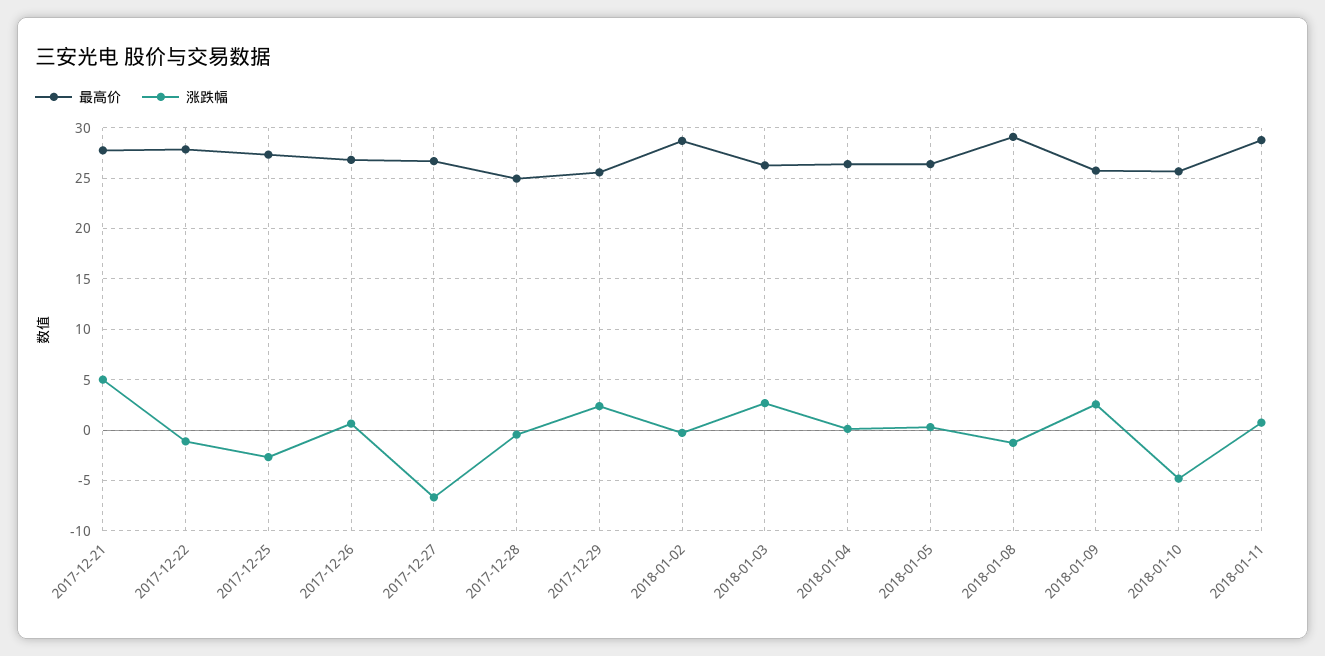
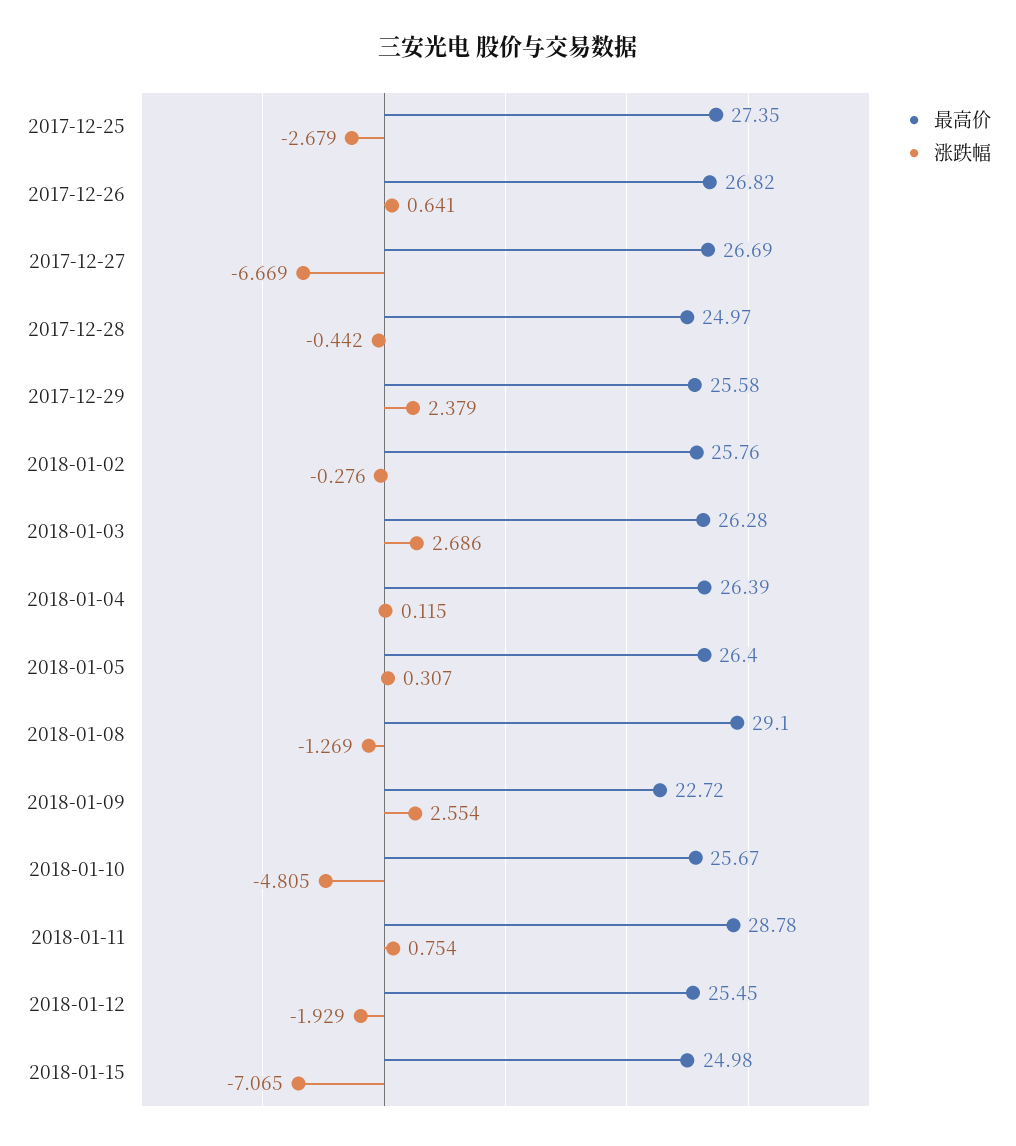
最高价, 2017-12-21: 28 -> none
涨跌幅, 2017-12-21: 5 -> none
最高价, 2017-12-22: 28 -> none
涨跌幅, 2017-12-22: -1 -> none
最高价, 2018-01-02: 29 -> 25.76
最高价, 2018-01-09: 26 -> 22.72
最高价, 2018-01-12: none -> 25.45
涨跌幅, 2018-01-12: none -> -1.929
最高价, 2018-01-15: none -> 24.98
涨跌幅, 2018-01-15: none -> -7.065

